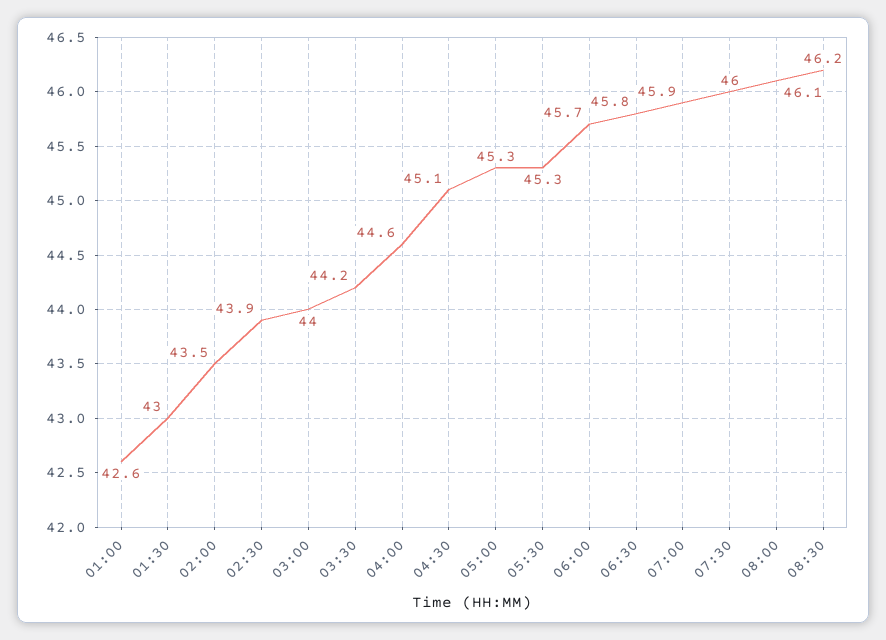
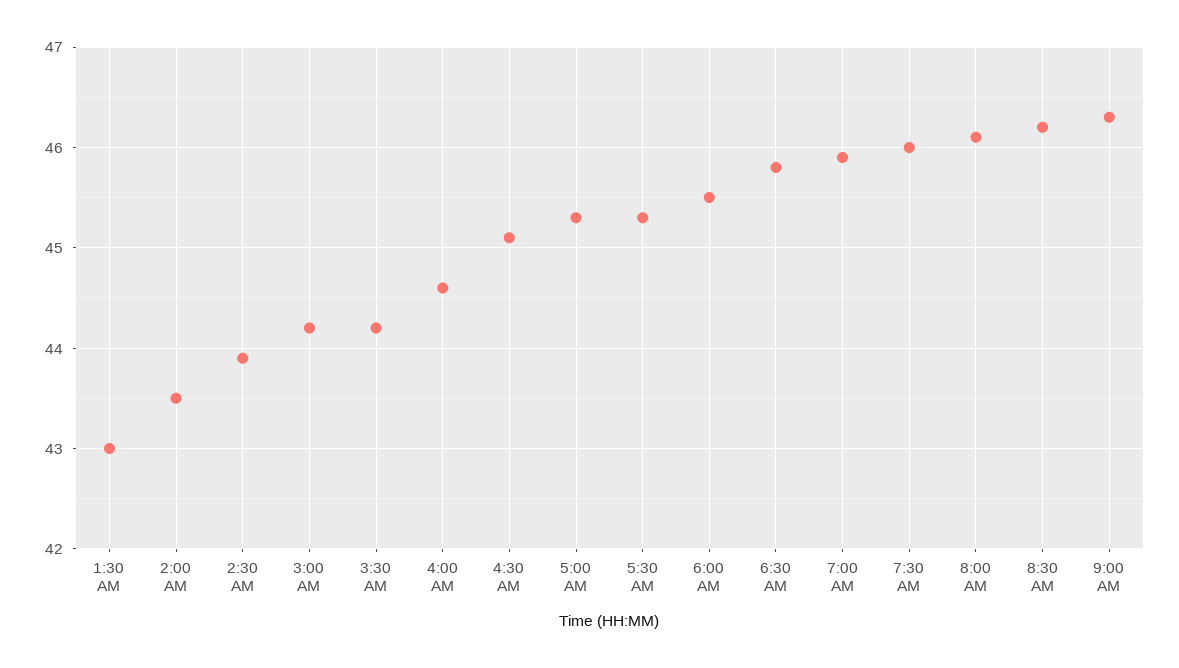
01:00: 42.6 -> none
03:00: 44 -> 44.2
06:00: 45.7 -> 45.5
9:00 AM: none -> 46.3

